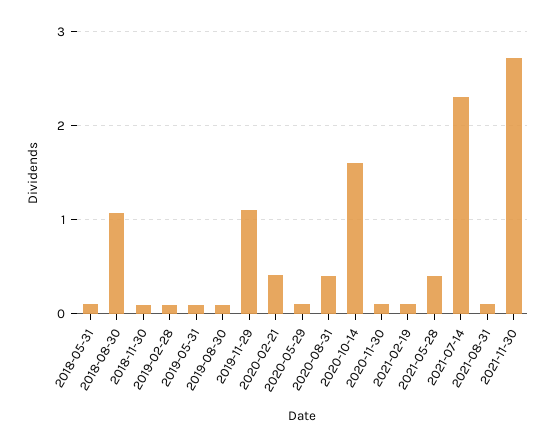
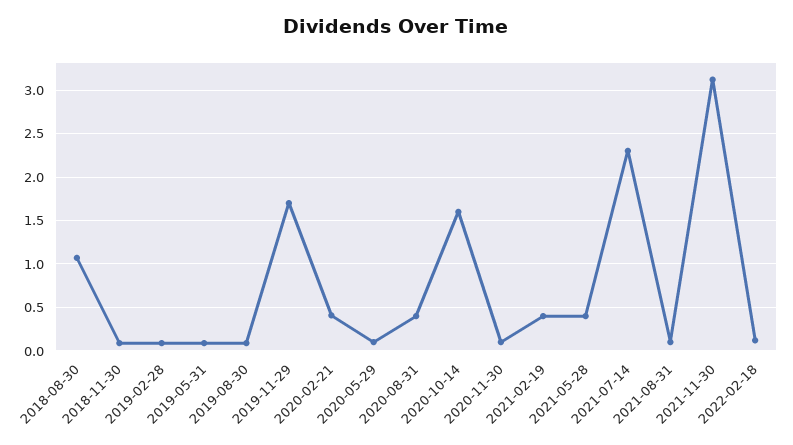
2018-05-31: 0.1 -> none
2019-11-29: 1.1 -> 1.7
2021-02-19: 0.1 -> 0.4
2021-11-30: 2.7 -> 3.1
2022-02-18: none -> 0.1

